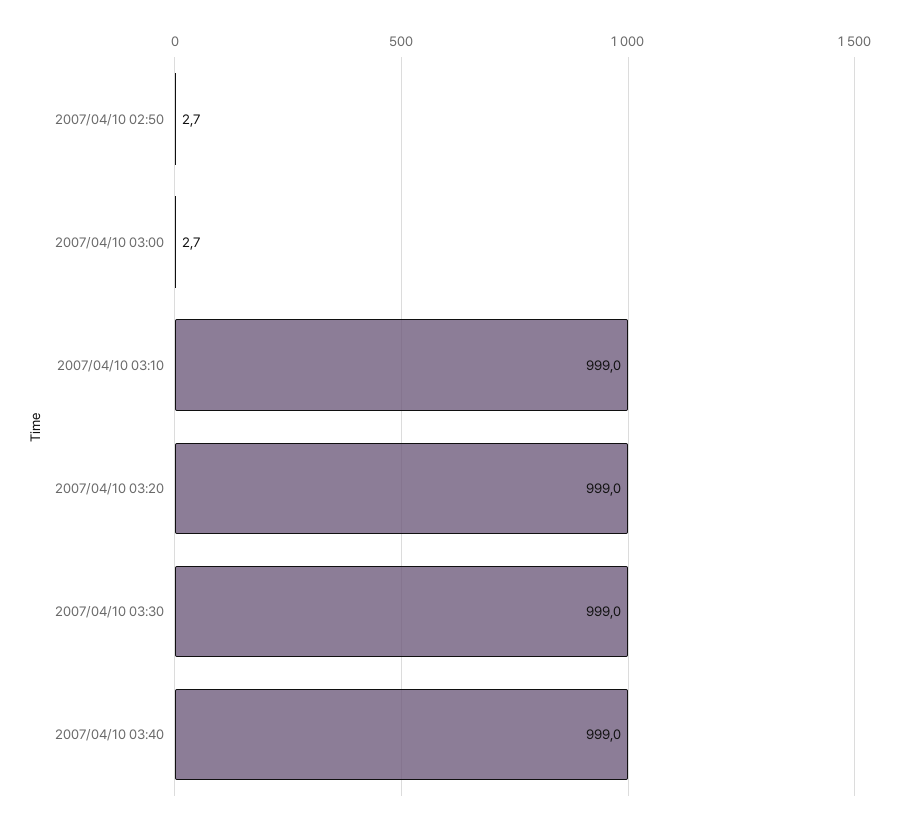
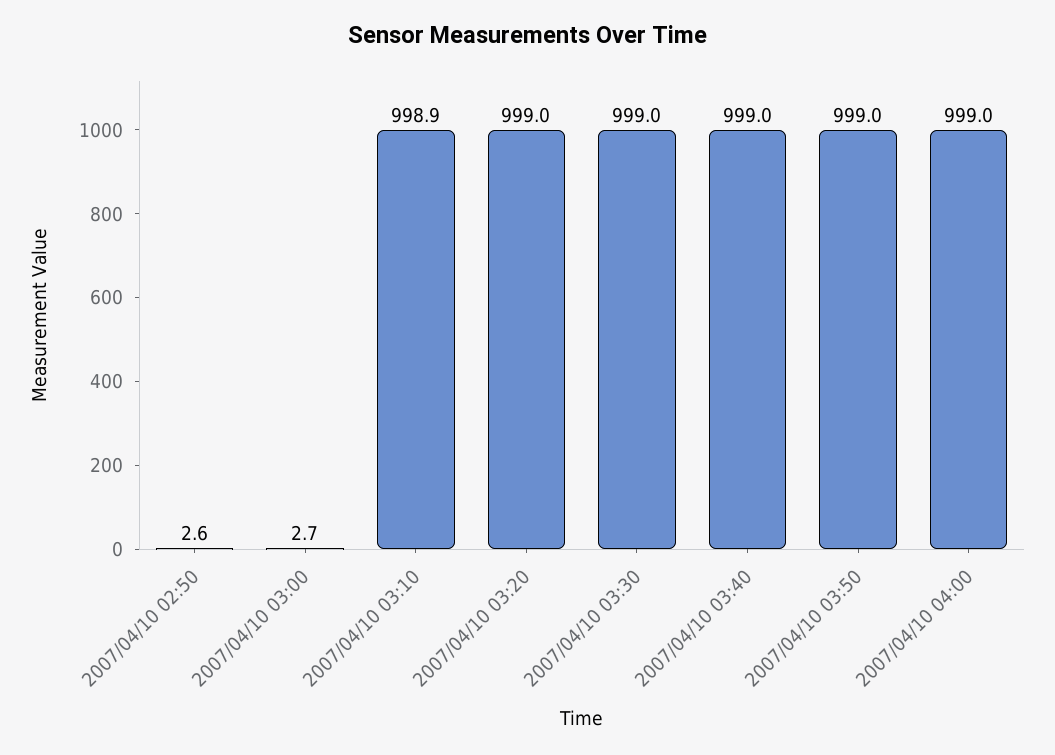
2007/04/10 02:50: 2.7 -> 2.6
2007/04/10 03:10: 999 -> 998.9
2007/04/10 03:50: none -> 999
2007/04/10 04:00: none -> 999

